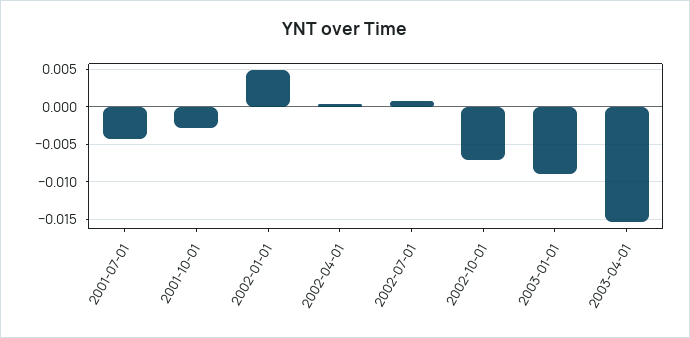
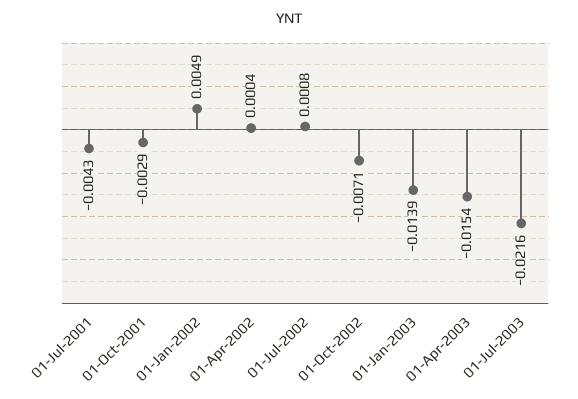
2003-01-01: -0.009 -> -0.0139
01-Jul-2003: none -> -0.0216

